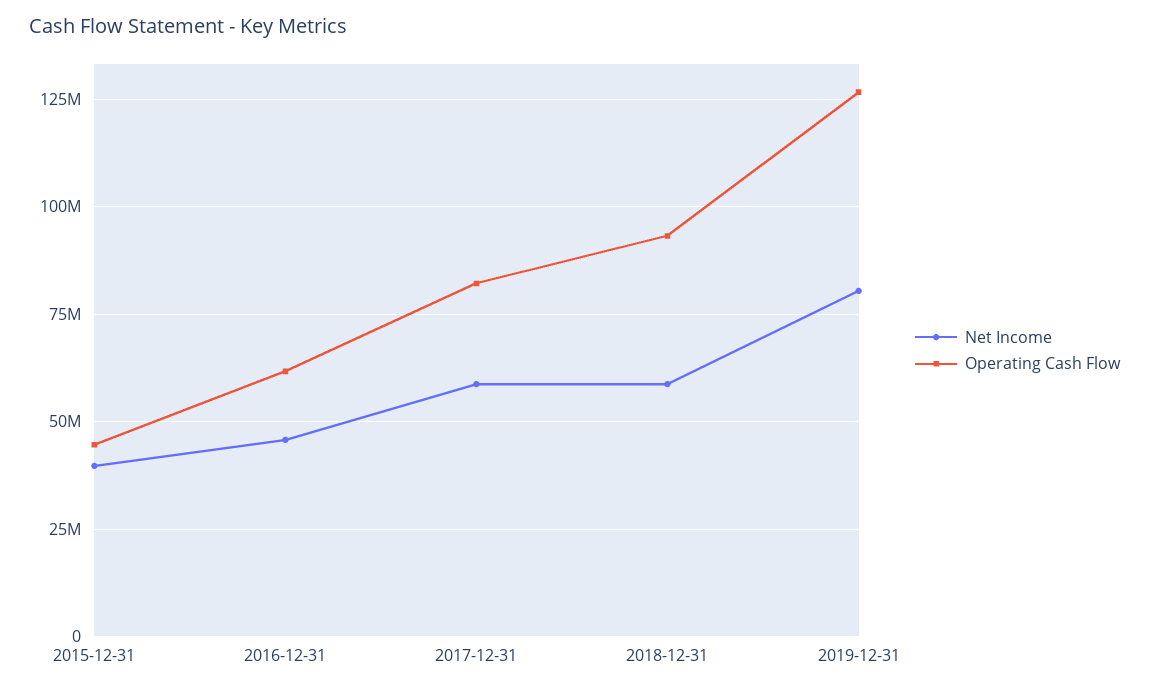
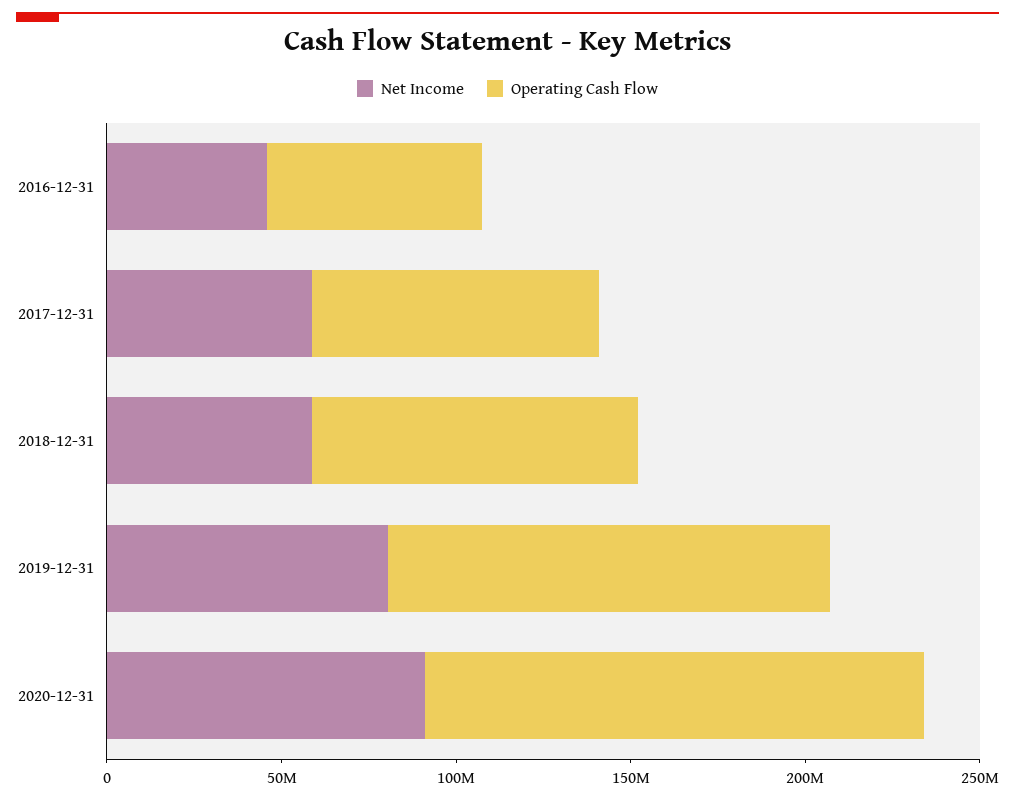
Net Income, 2015-12-31: 40000000 -> none
Operating Cash Flow, 2015-12-31: 45000000 -> none
Net Income, 2020-12-31: none -> 90000000
Operating Cash Flow, 2020-12-31: none -> 140000000

